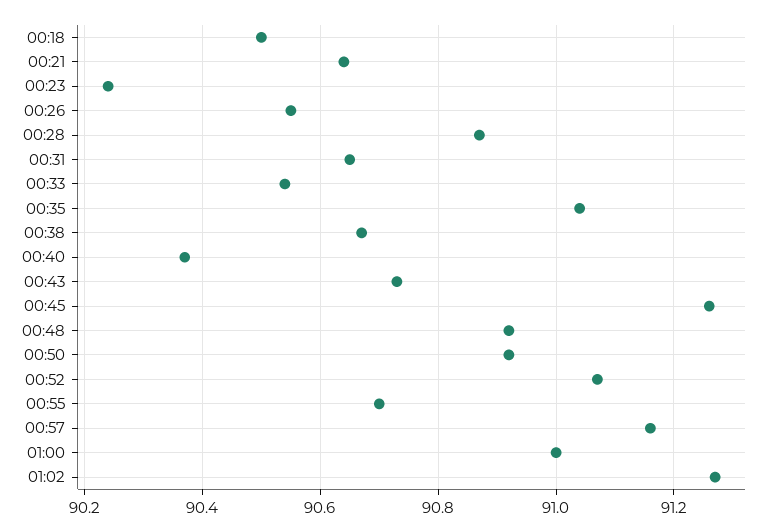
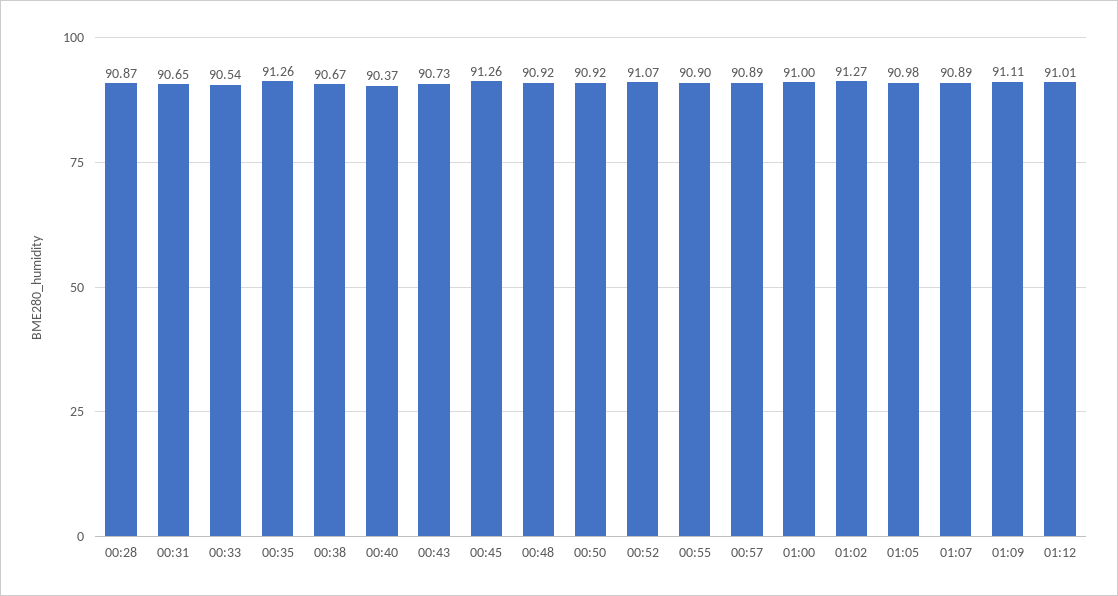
00:18: 90.5 -> none
00:21: 90.65 -> none
00:23: 90.25 -> none
00:26: 90.55 -> none
00:35: 91.05 -> 91.26
00:55: 90.7 -> 90.9
00:57: 91.15 -> 90.89
01:05: none -> 90.98
01:07: none -> 90.89
01:09: none -> 91.11
01:12: none -> 91.01

